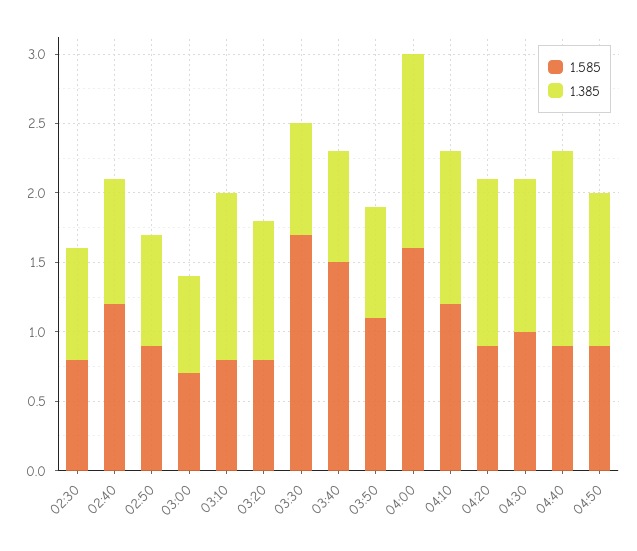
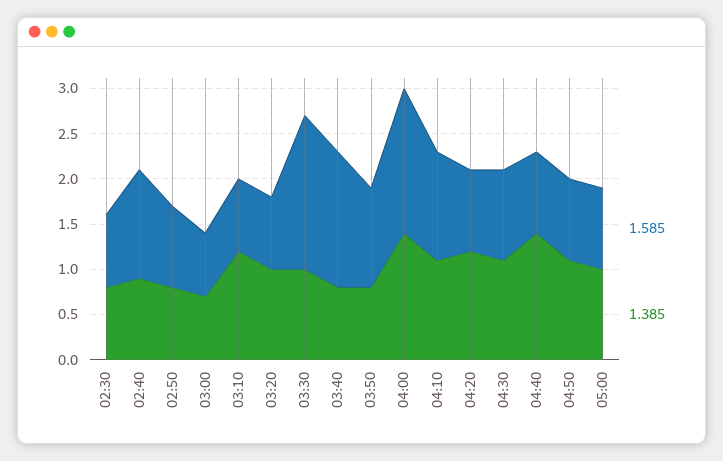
1.385, 03:30: 0.8 -> 1
1.585, 05:00: none -> 0.9
1.385, 05:00: none -> 1

